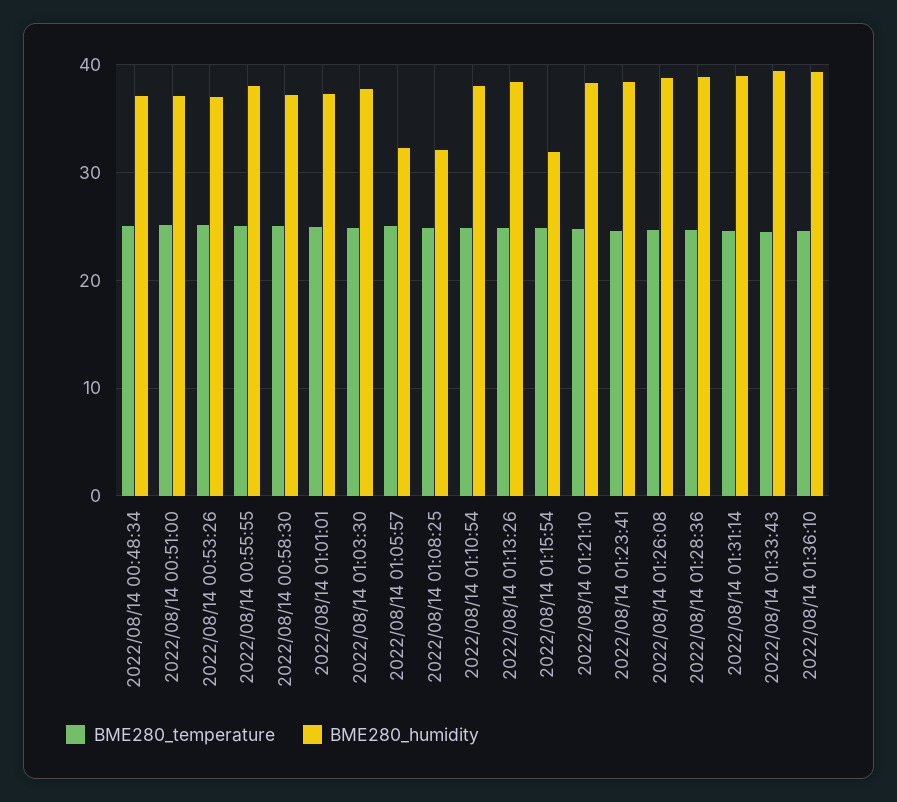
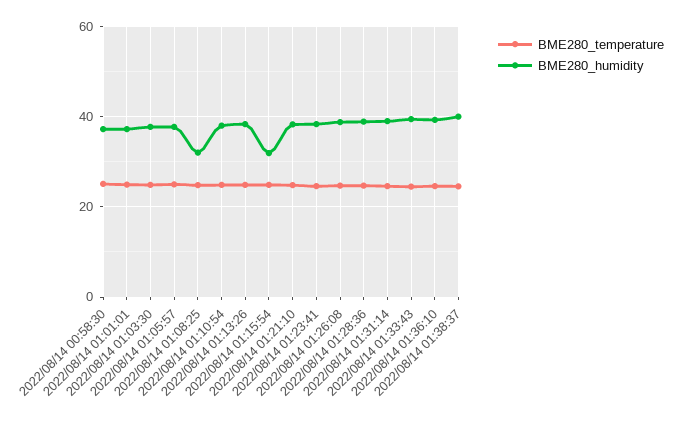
BME280_temperature, 2022/08/14 00:48:34: 25 -> none
BME280_humidity, 2022/08/14 00:48:34: 37 -> none
BME280_temperature, 2022/08/14 00:51:00: 25 -> none
BME280_humidity, 2022/08/14 00:51:00: 37 -> none
BME280_temperature, 2022/08/14 00:53:26: 25 -> none
BME280_humidity, 2022/08/14 00:53:26: 37 -> none
BME280_temperature, 2022/08/14 00:55:55: 25 -> none
BME280_humidity, 2022/08/14 00:55:55: 38 -> none
BME280_humidity, 2022/08/14 01:05:57: 32 -> 38
BME280_temperature, 2022/08/14 01:38:37: none -> 24
BME280_humidity, 2022/08/14 01:38:37: none -> 40

